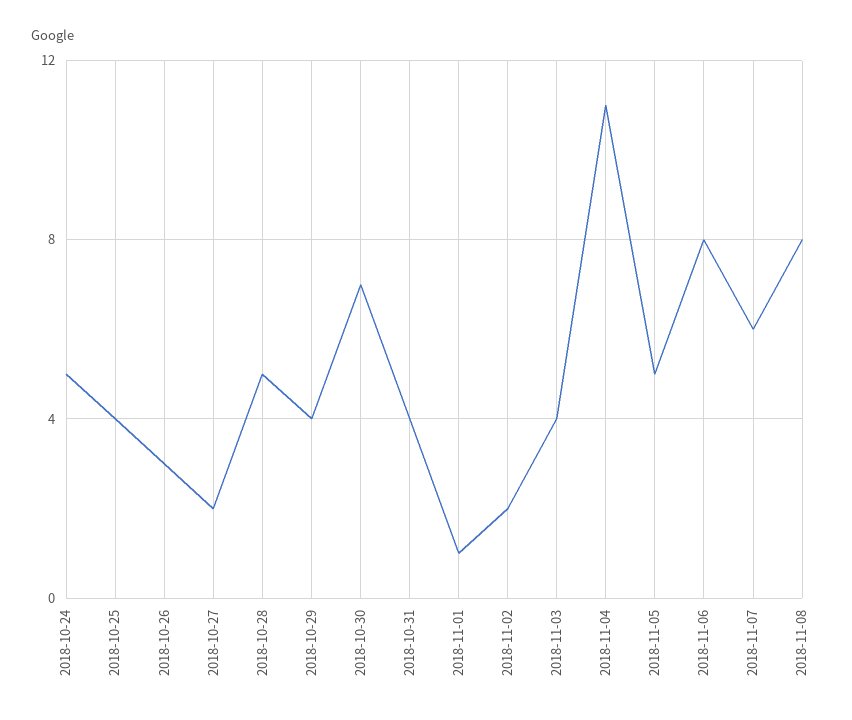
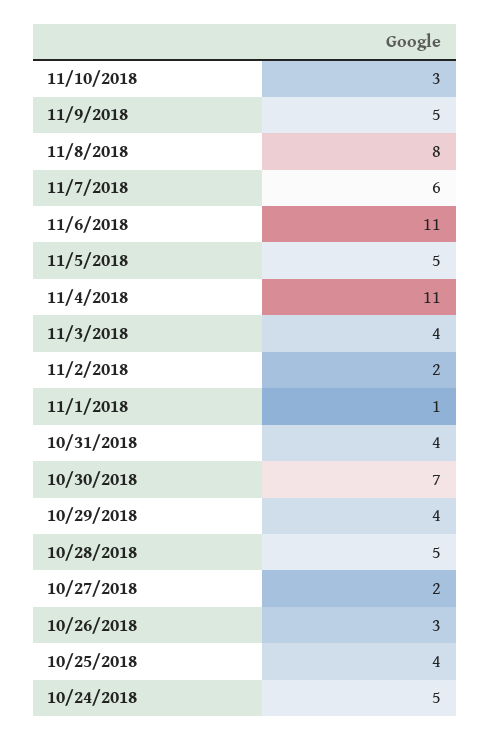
2018-11-06: 8 -> 11
11/10/2018: none -> 3
11/9/2018: none -> 5

